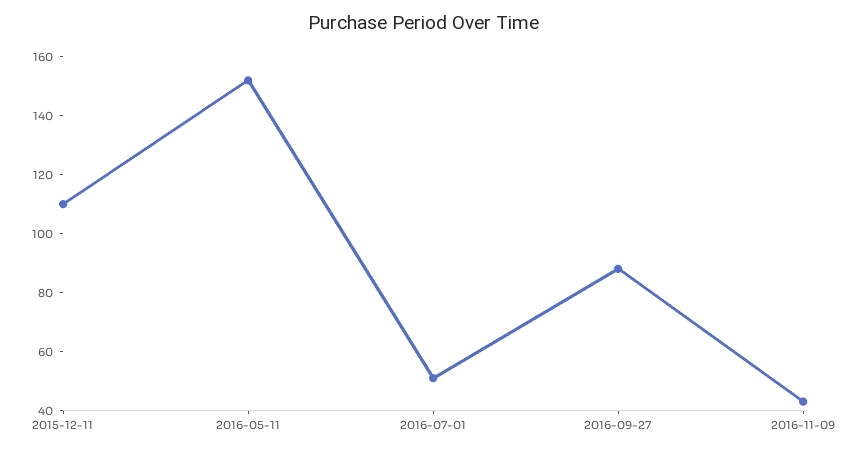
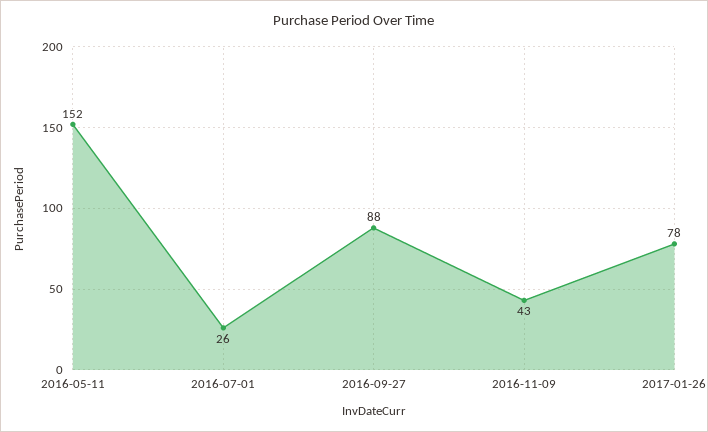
2015-12-11: 110 -> none
2016-07-01: 50 -> 26
2017-01-26: none -> 78

